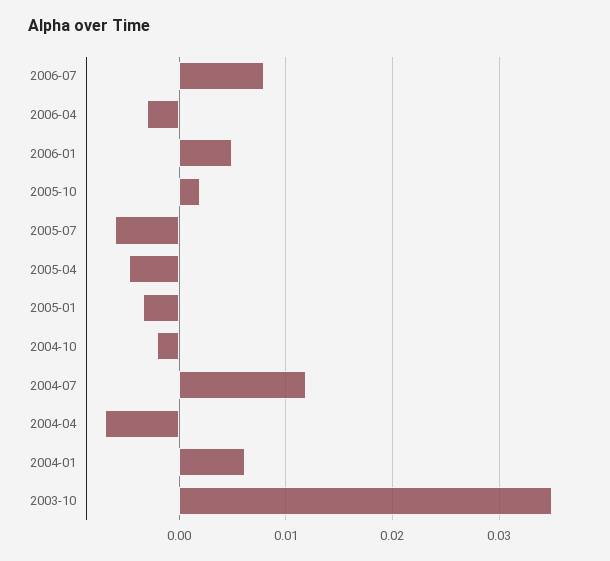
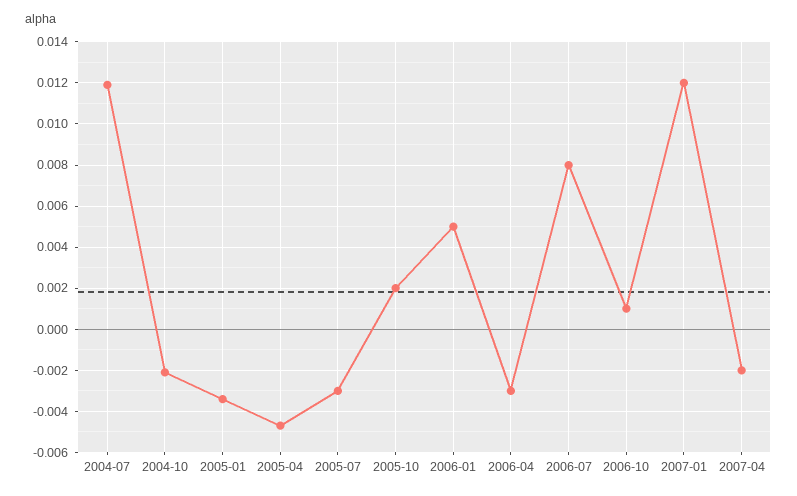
2005-07: -0.006 -> -0.003
2004-04: -0.007 -> none
2004-01: 0.006 -> none
2003-10: 0.035 -> none
2006-10: none -> 0.001
2007-01: none -> 0.012
2007-04: none -> -0.002

